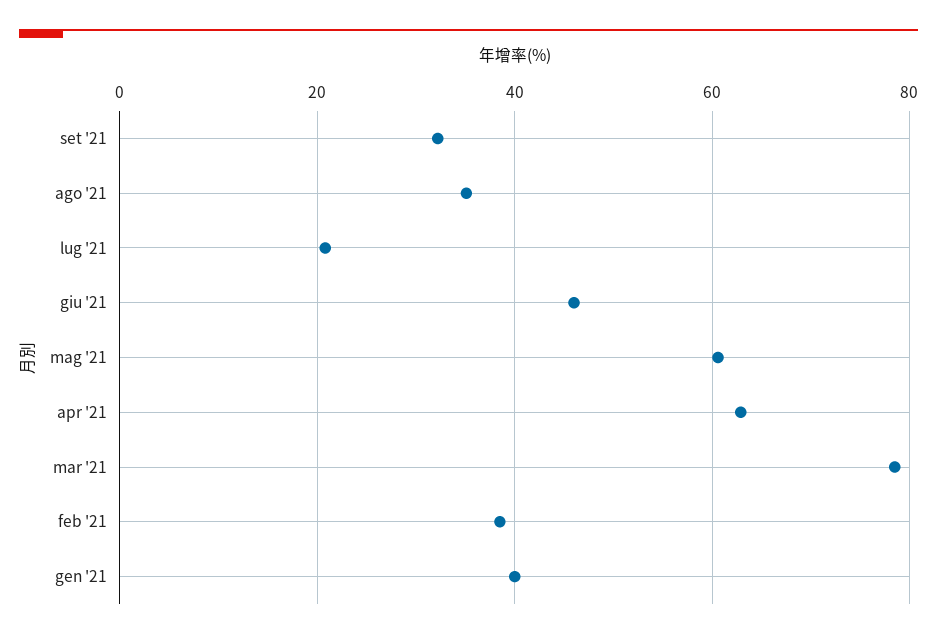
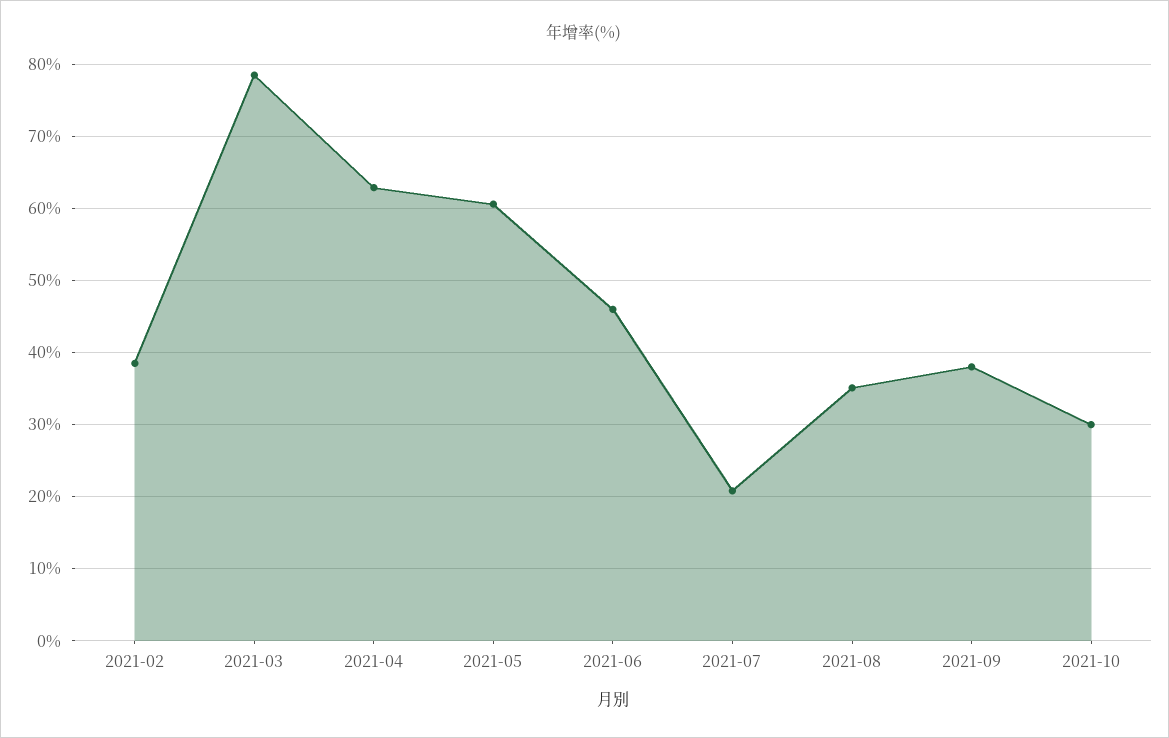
set '21: 32 -> 38
gen '21: 40 -> none
2021-10: none -> 30

